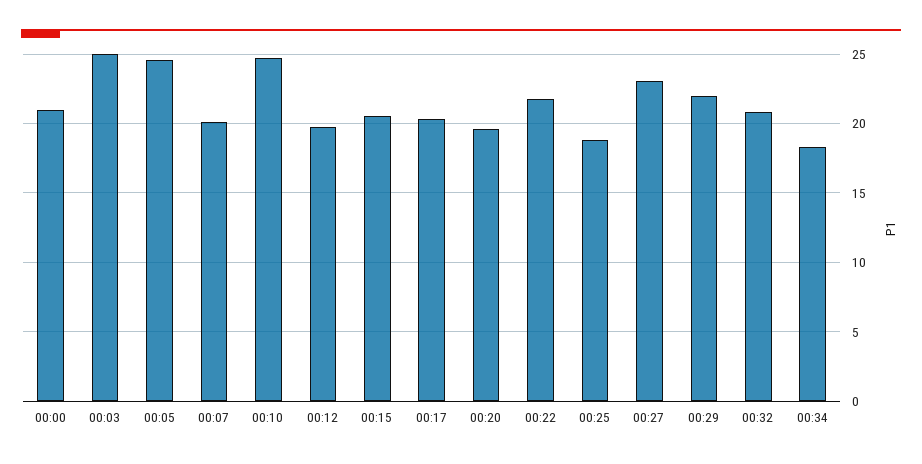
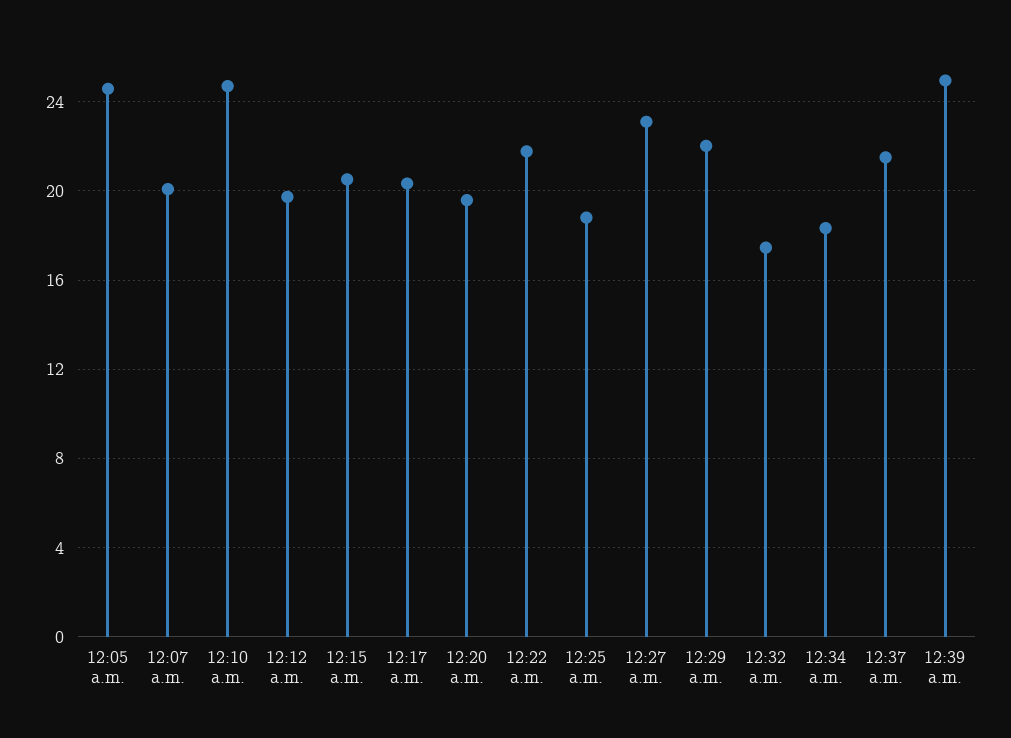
00:00: 21 -> none
00:03: 25 -> none
00:32: 21 -> 17.5
12:37 a.m.: none -> 21.5
12:39 a.m.: none -> 25

